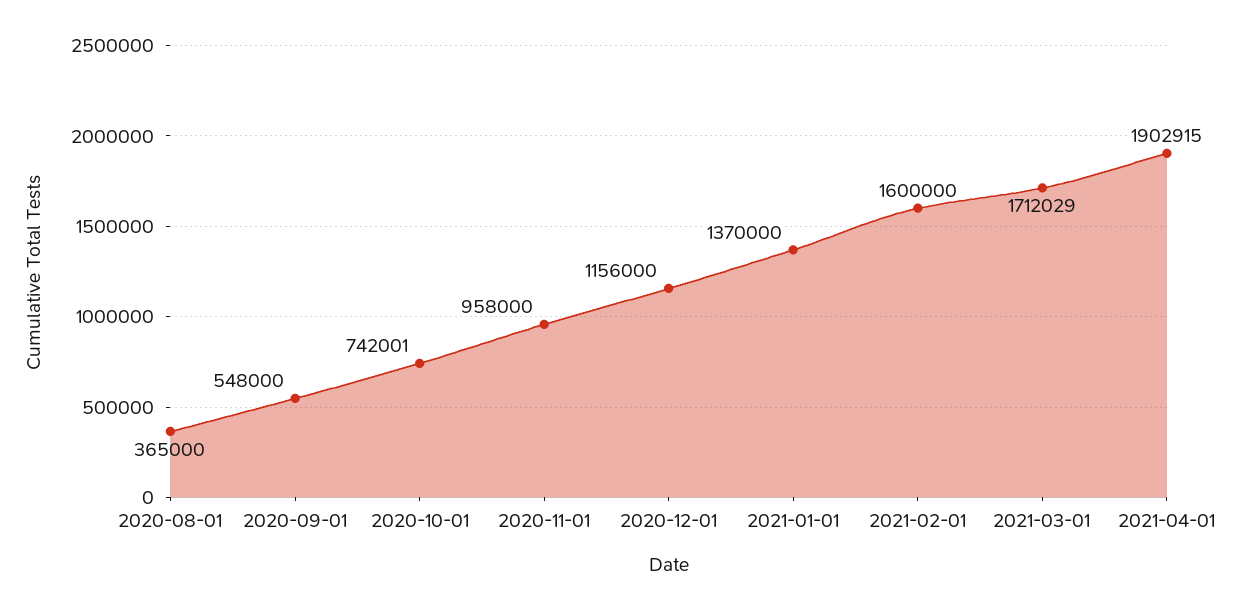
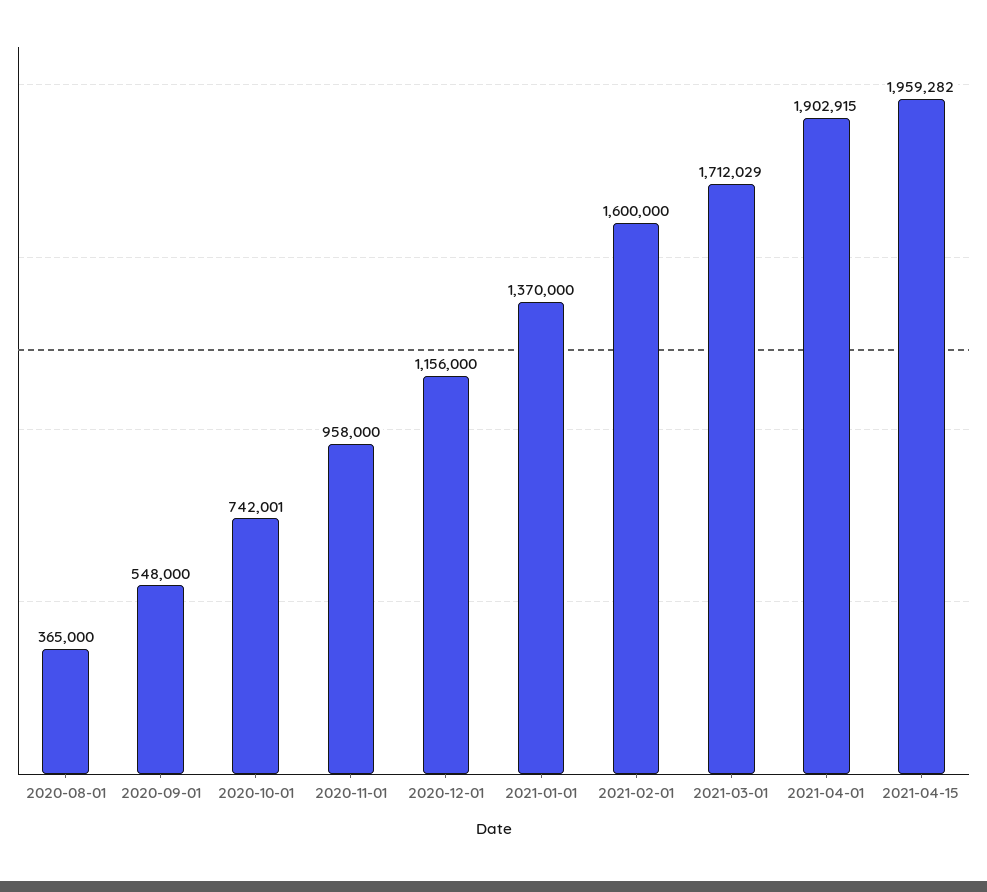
2021-04-15: none -> 1959282

